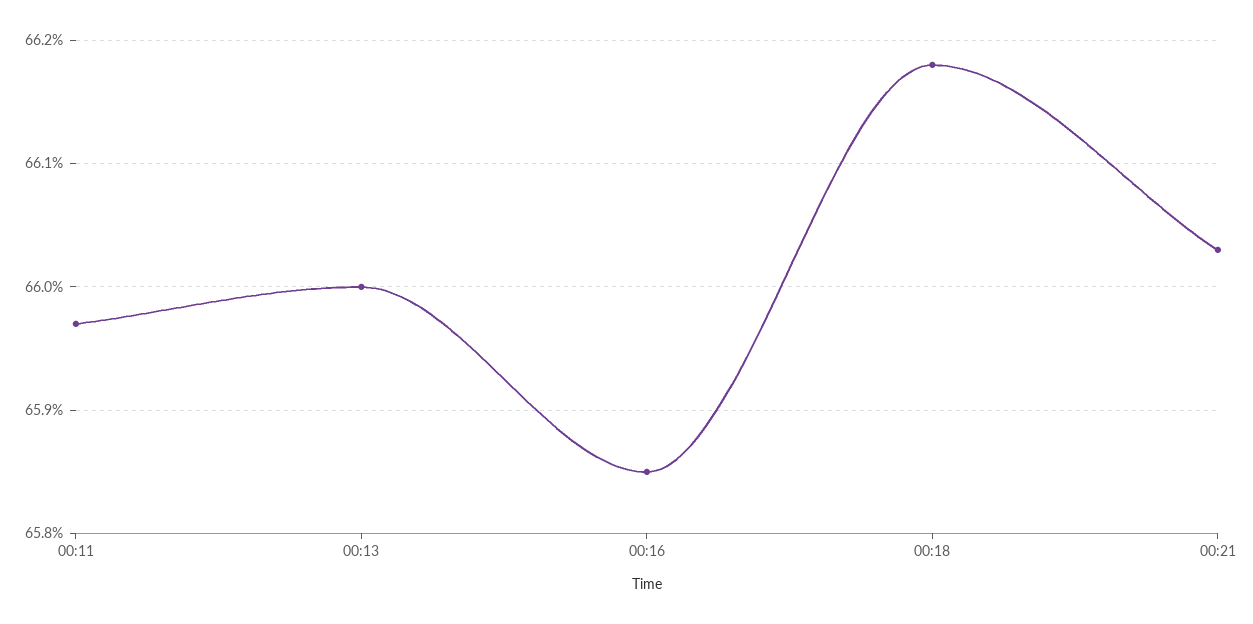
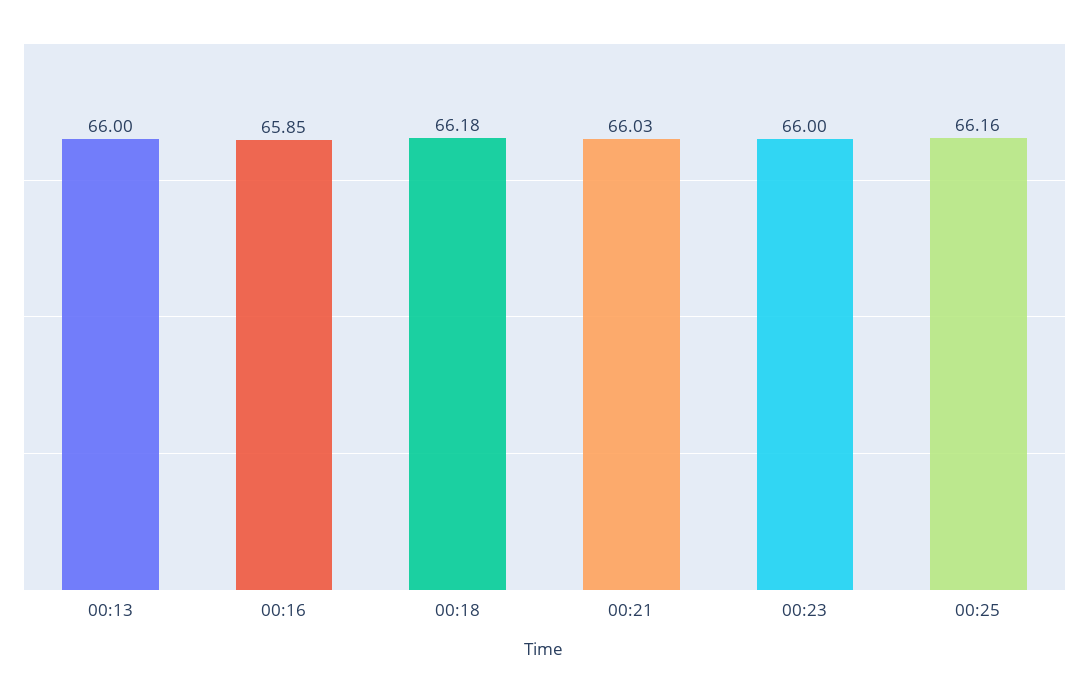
00:11: 65.97 -> none
00:23: none -> 66
00:25: none -> 66.16

